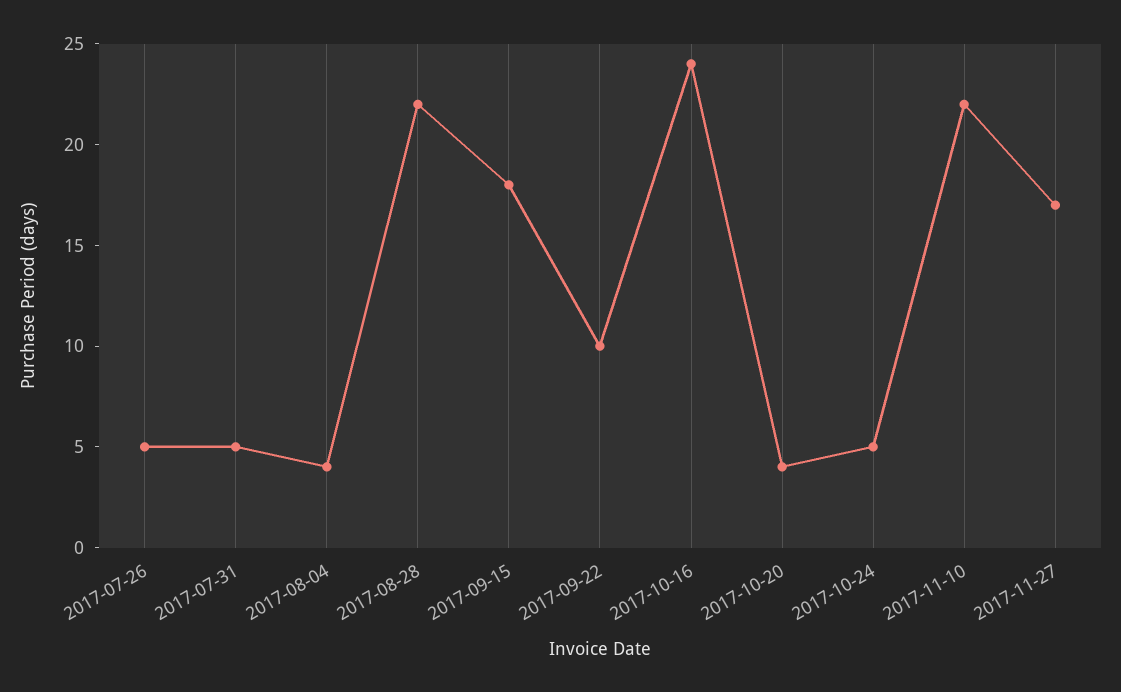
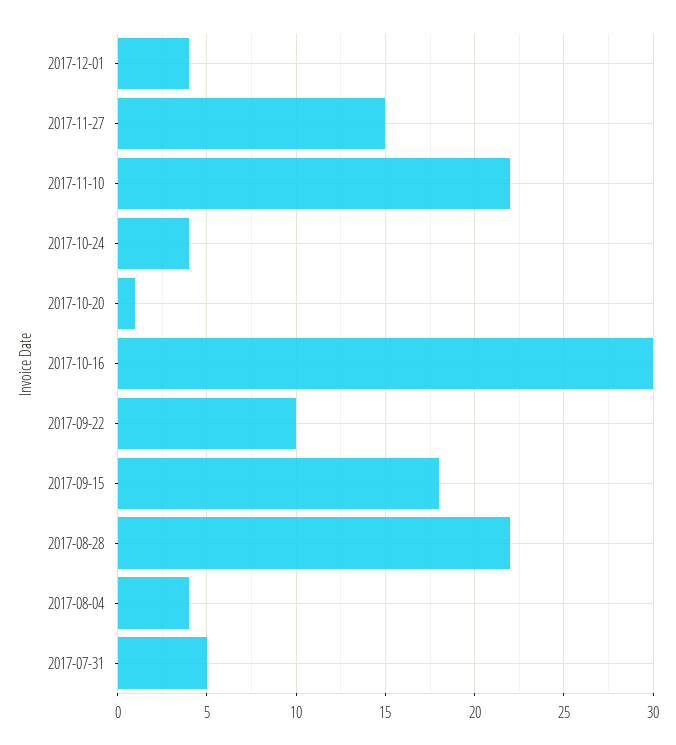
2017-07-26: 5 -> none
2017-10-16: 24 -> 30
2017-10-20: 4 -> 1
2017-10-24: 5 -> 4
2017-11-27: 17 -> 15
2017-12-01: none -> 4

